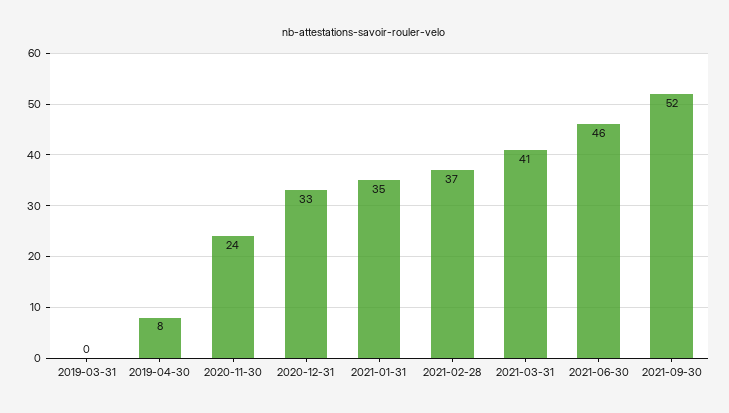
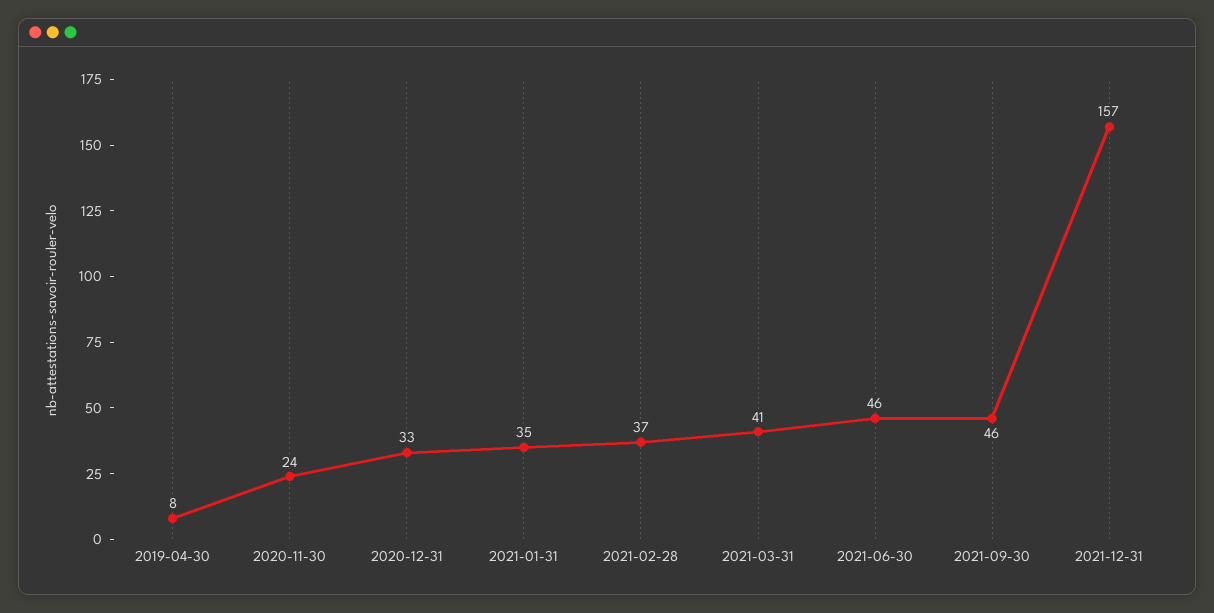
2019-03-31: 0 -> none
2021-09-30: 52 -> 46
2021-12-31: none -> 157

